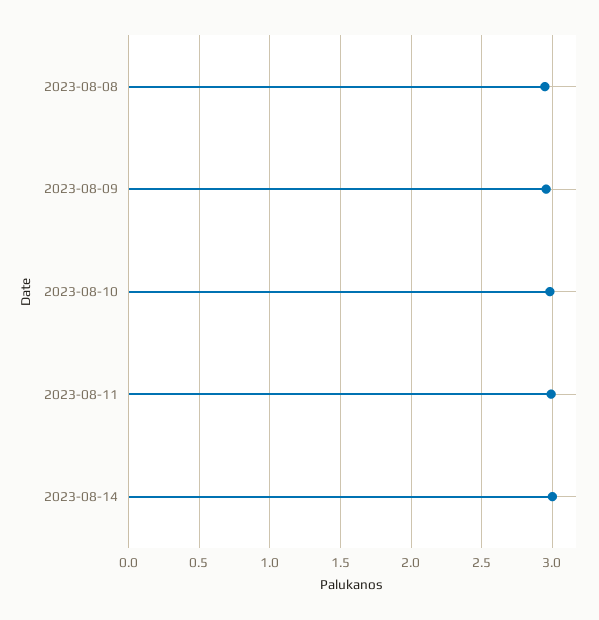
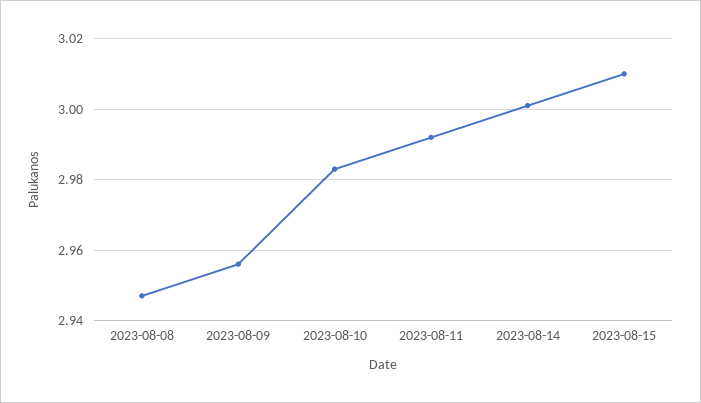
2023-08-15: none -> 3.01

